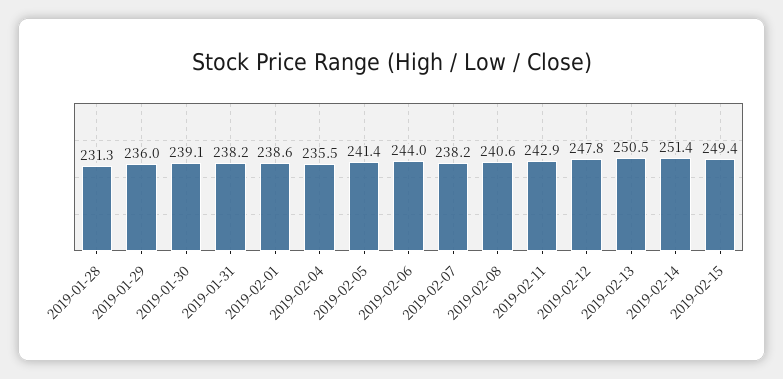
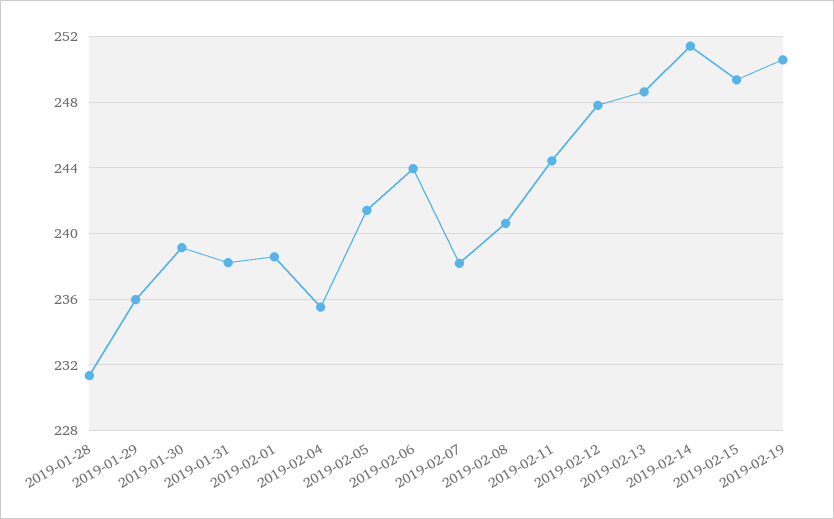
2019-02-11: 242.9 -> 244.5
2019-02-13: 250.5 -> 248.5
2019-02-19: none -> 250.5

